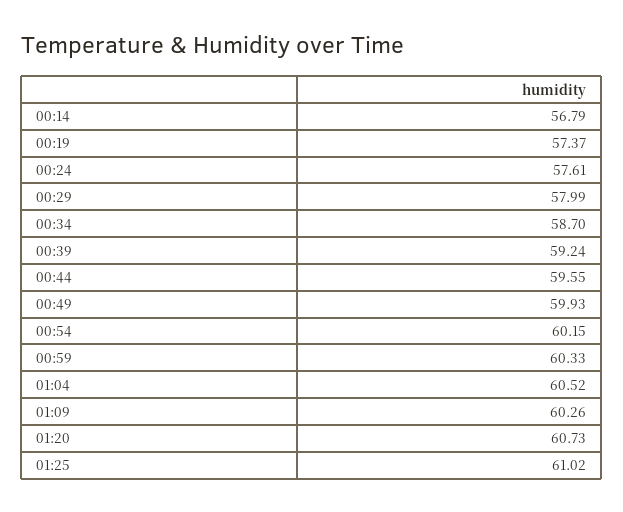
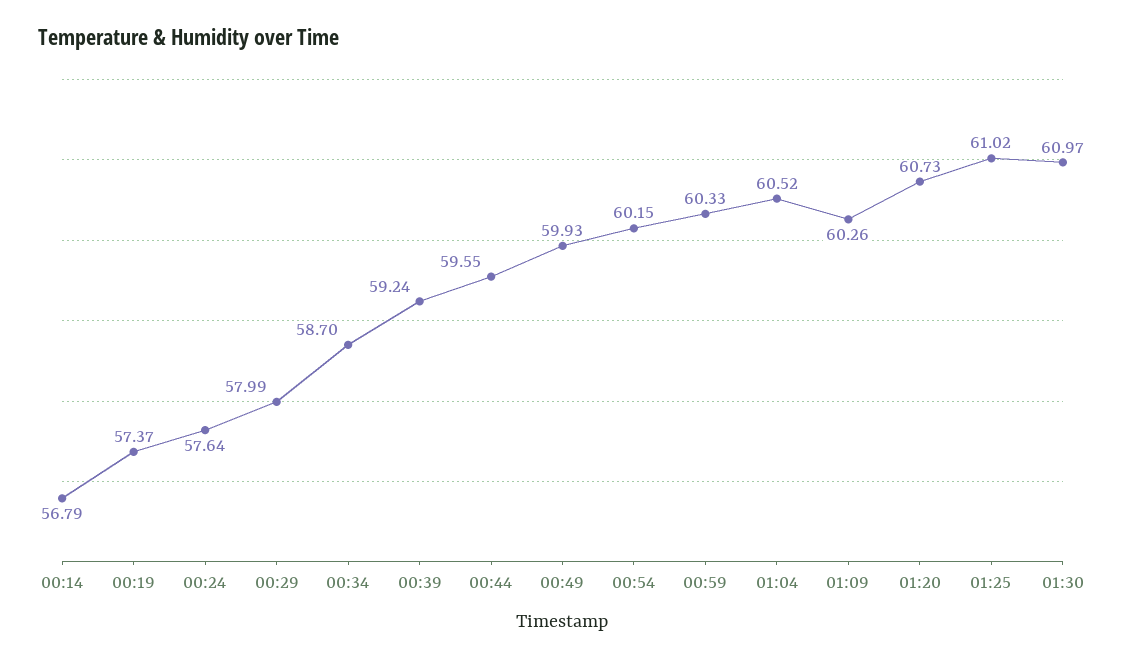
00:24: 57.61 -> 57.64
01:30: none -> 60.97

